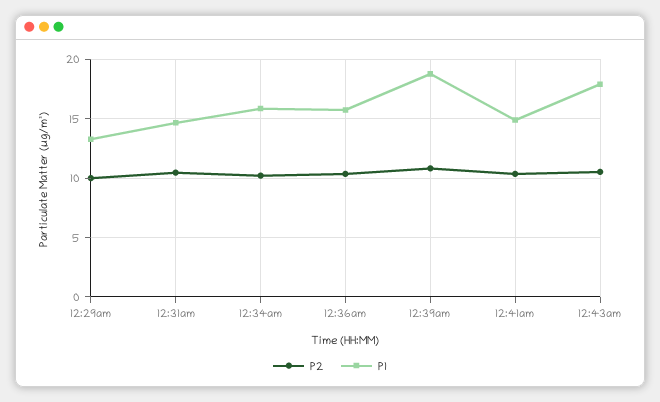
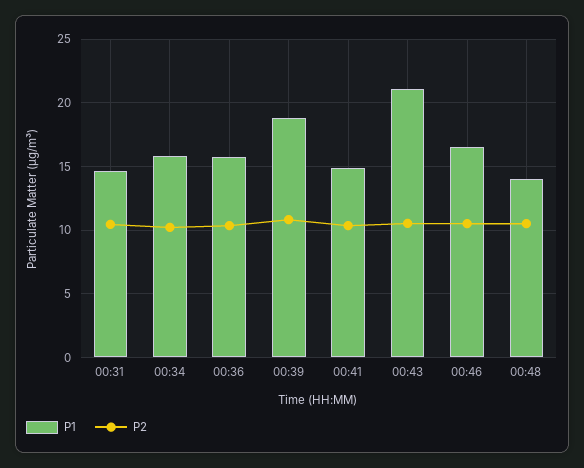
P2, 12:29am: 10 -> none
P1, 12:29am: 13 -> none
P1, 12:43am: 18 -> 21
P1, 00:46: none -> 16.5
P2, 00:46: none -> 10.5
P1, 00:48: none -> 14
P2, 00:48: none -> 10.5

